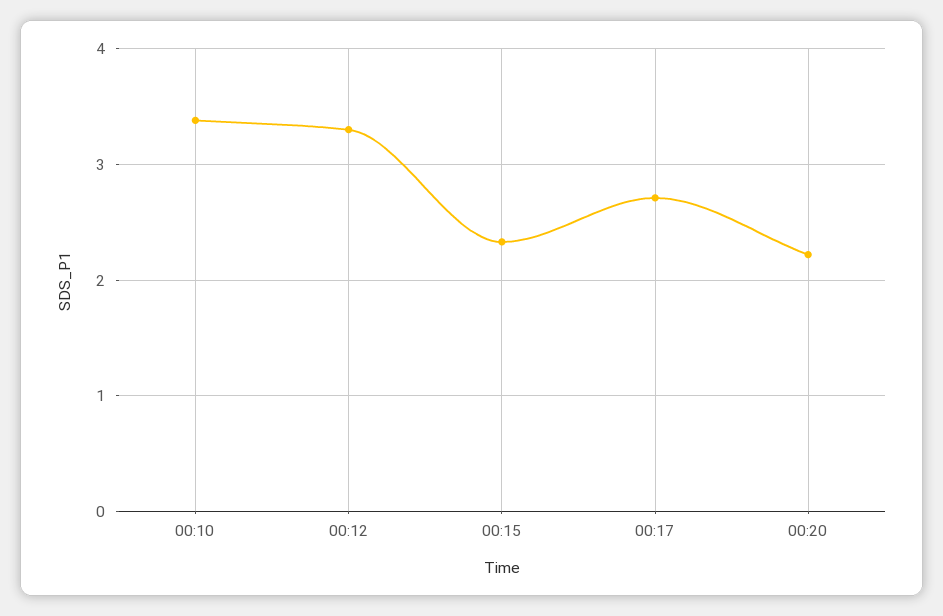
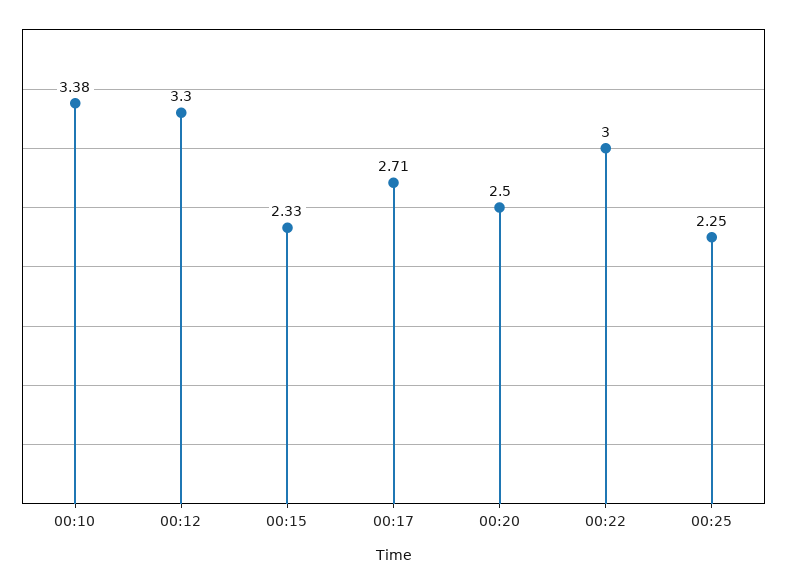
00:20: 2.2 -> 2.5
00:22: none -> 3
00:25: none -> 2.25

